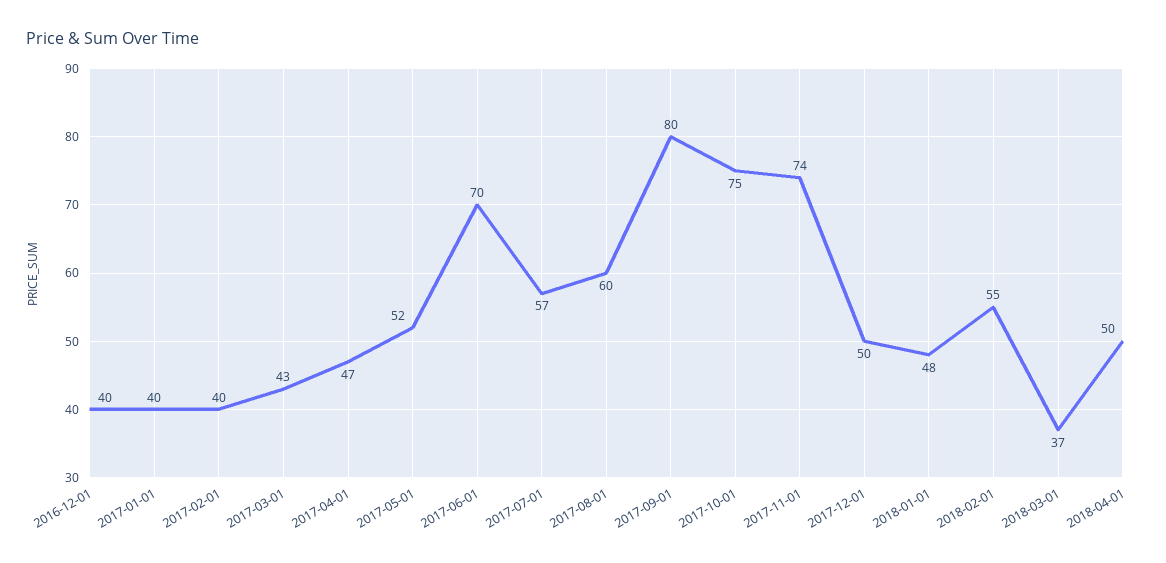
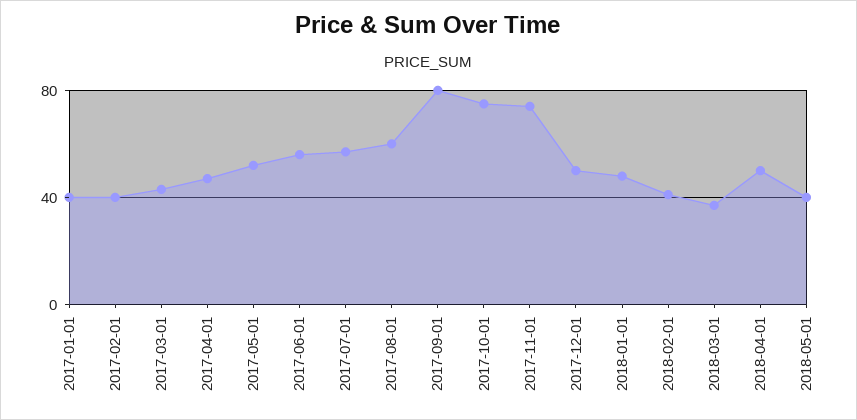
2016-12-01: 40 -> none
2017-06-01: 70 -> 55
2018-02-01: 55 -> 40
2018-05-01: none -> 40

